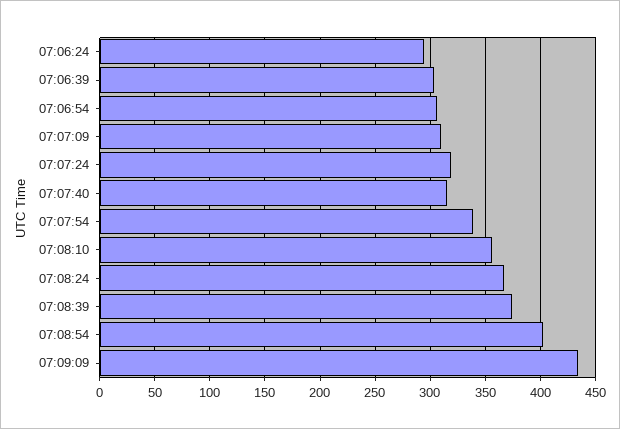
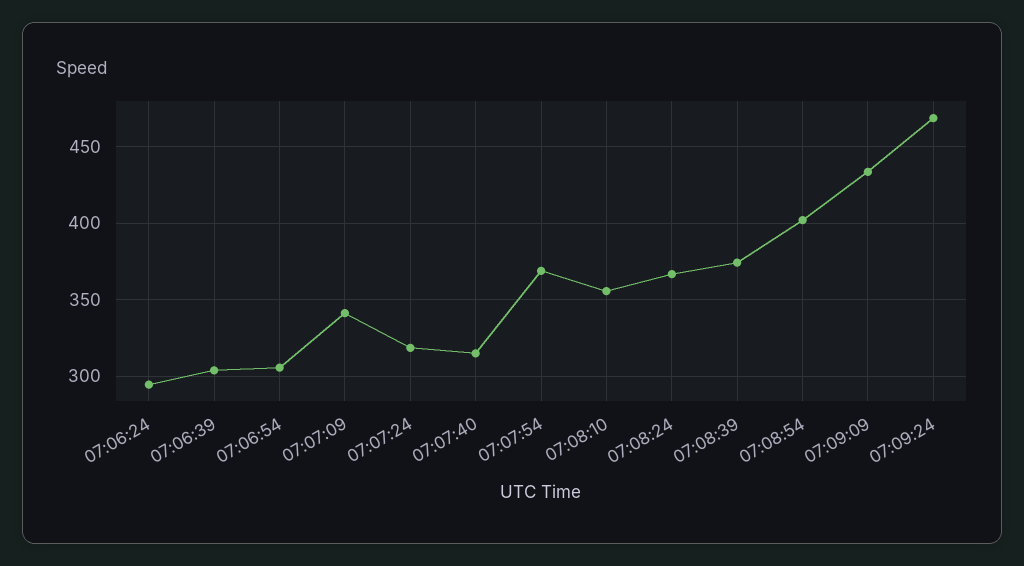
07:07:09: 310 -> 340
07:07:54: 340 -> 370
07:09:24: none -> 470

